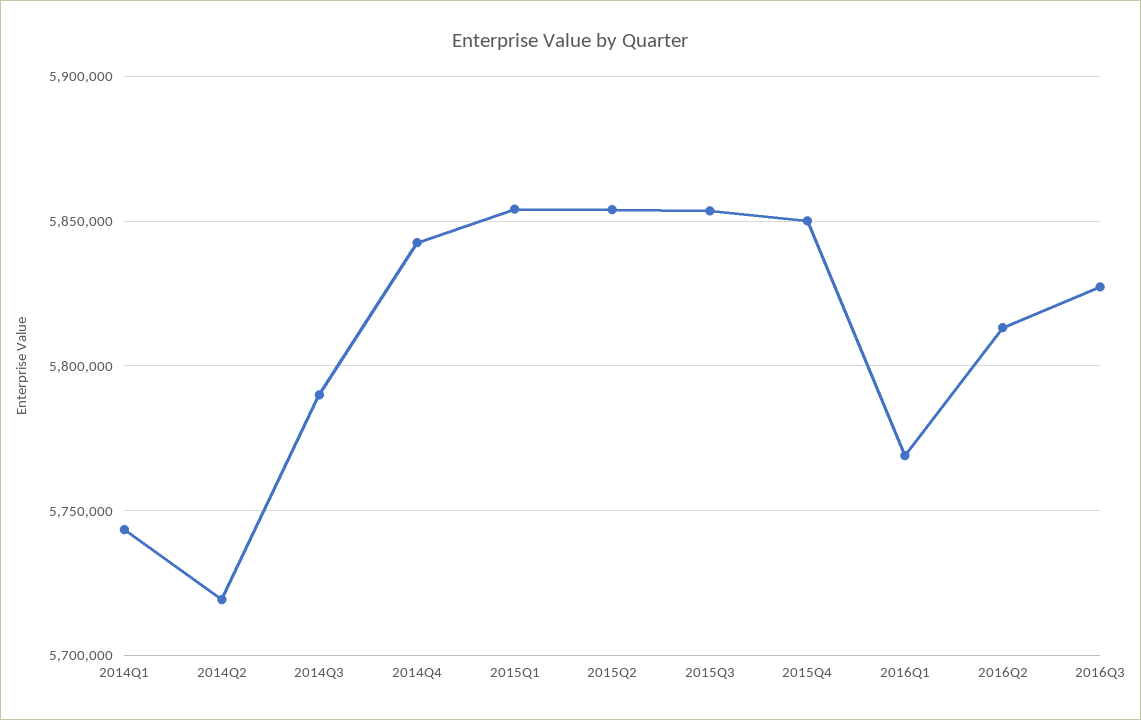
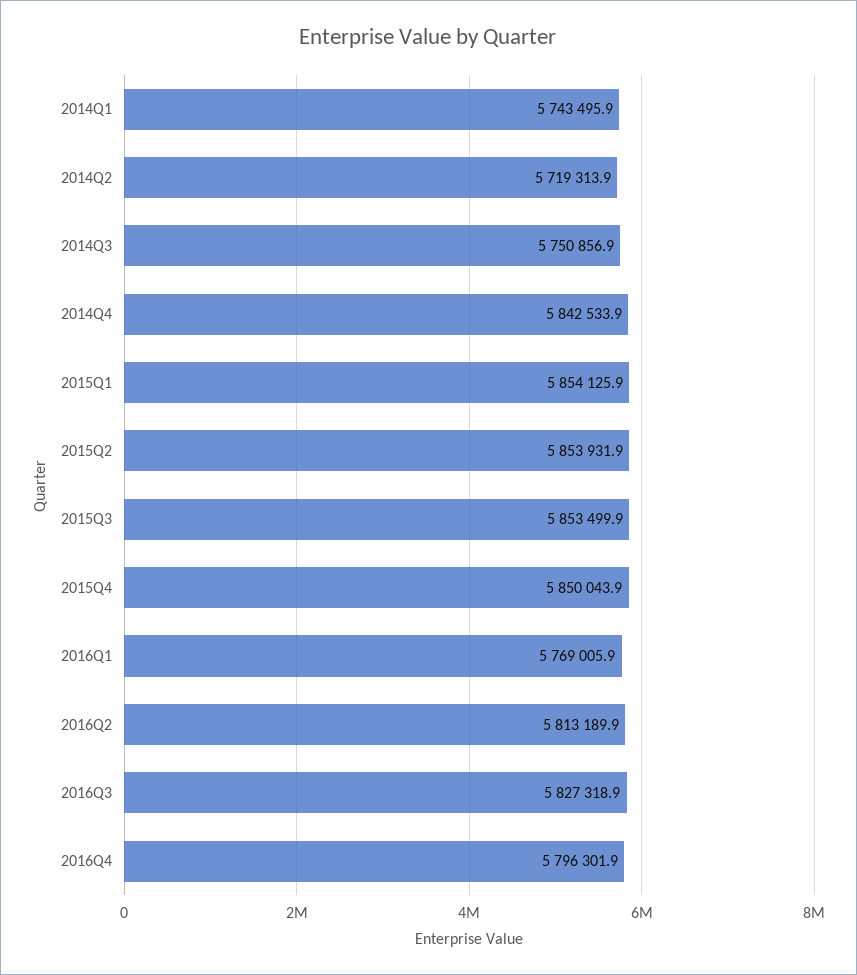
2014Q3: 5790000 -> 5750856.9
2016Q4: none -> 5796301.9

